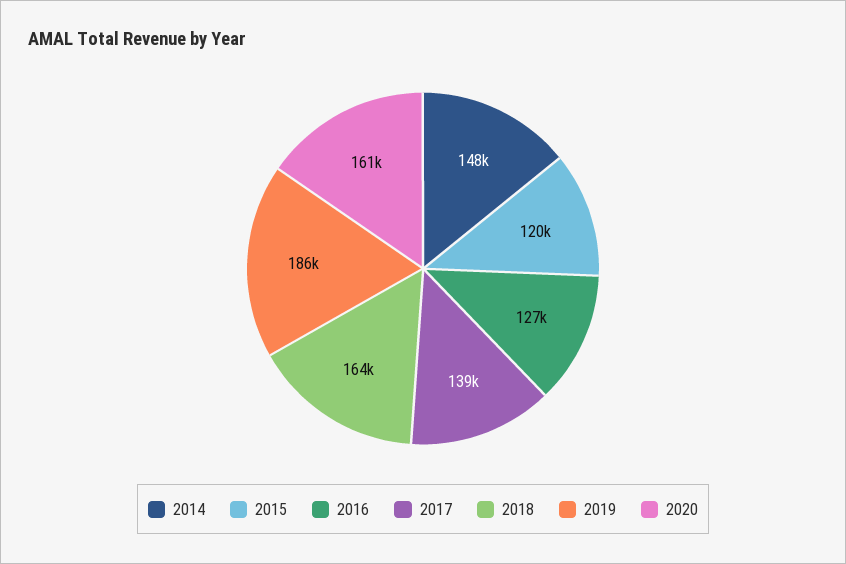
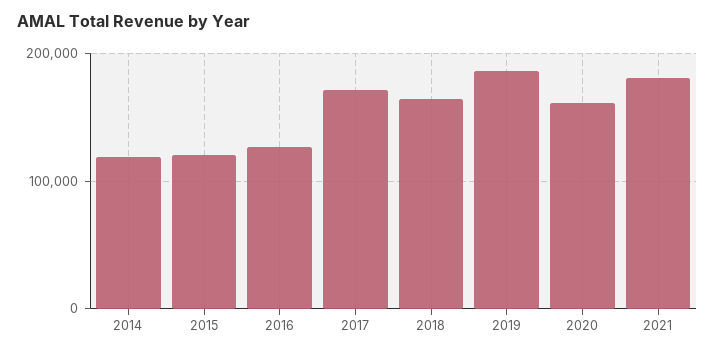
2014: 148000 -> 120000
2017: 139000 -> 170000
2021: none -> 180000

